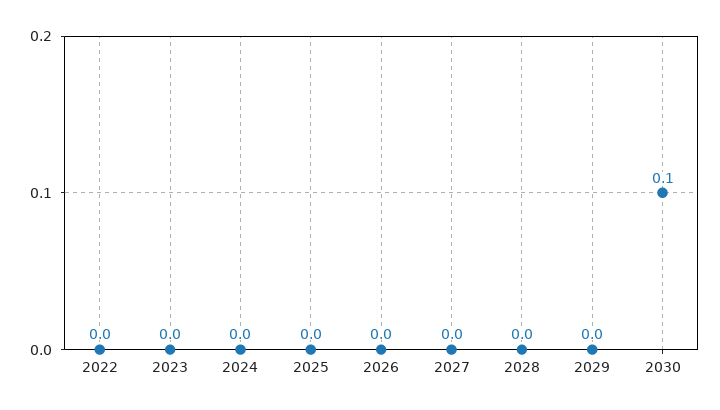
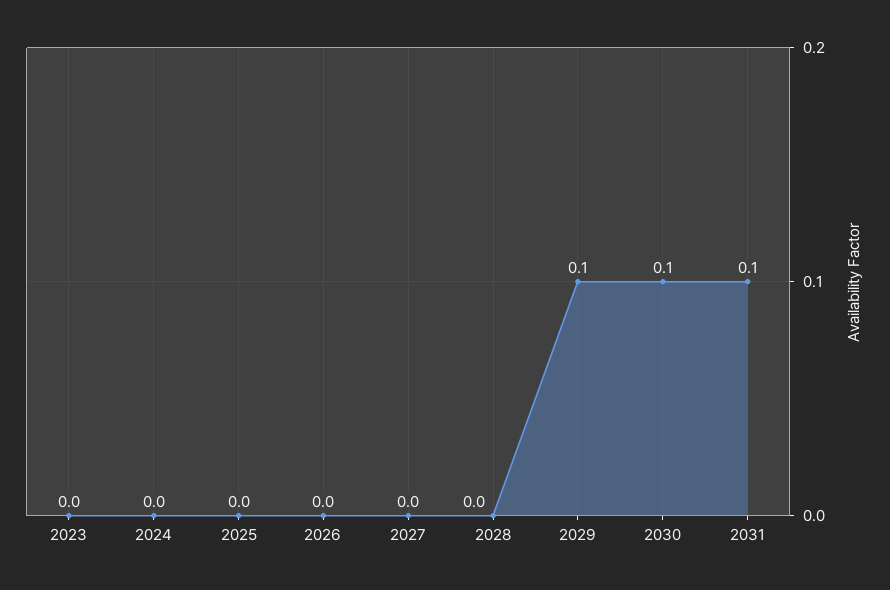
2022: 0 -> none
2029: 0 -> 0.1
2031: none -> 0.1

